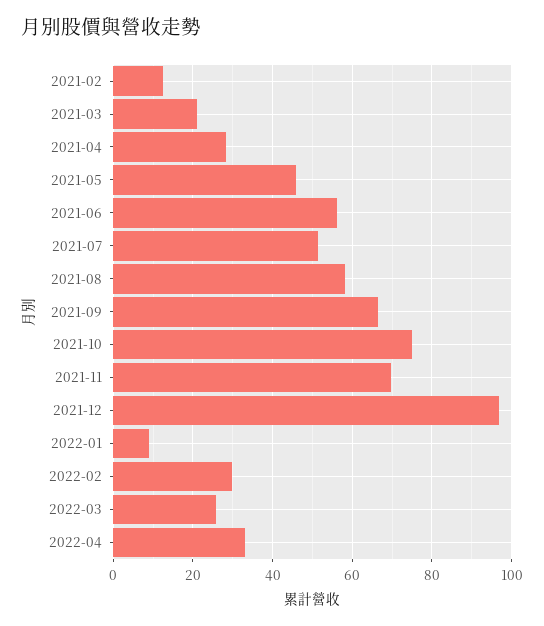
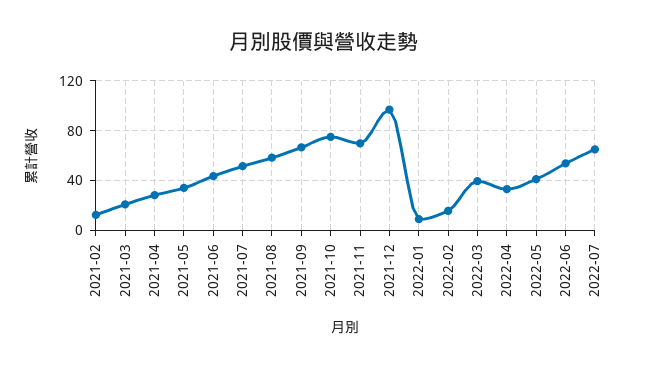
2021-05: 46 -> 35
2021-06: 56 -> 45
2022-02: 30 -> 15
2022-03: 26 -> 40
2022-05: none -> 40
2022-06: none -> 55
2022-07: none -> 65

